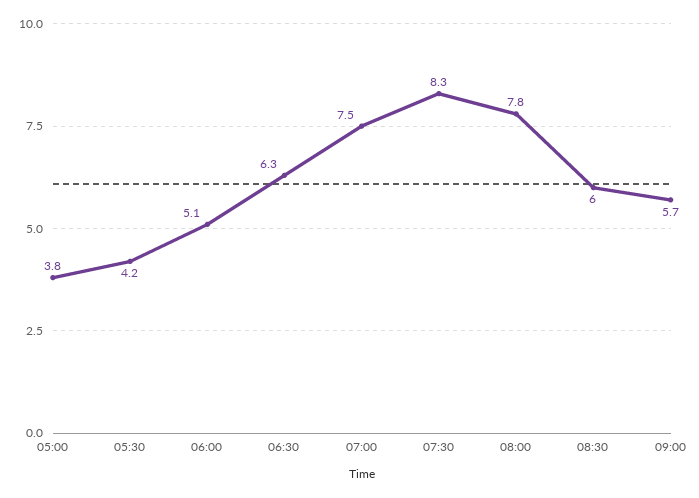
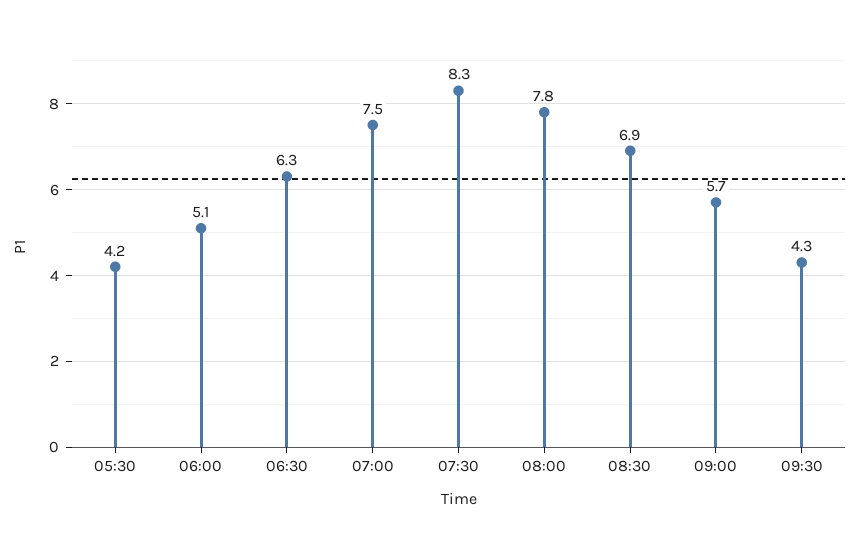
05:00: 3.8 -> none
08:30: 6 -> 6.9
09:30: none -> 4.3

